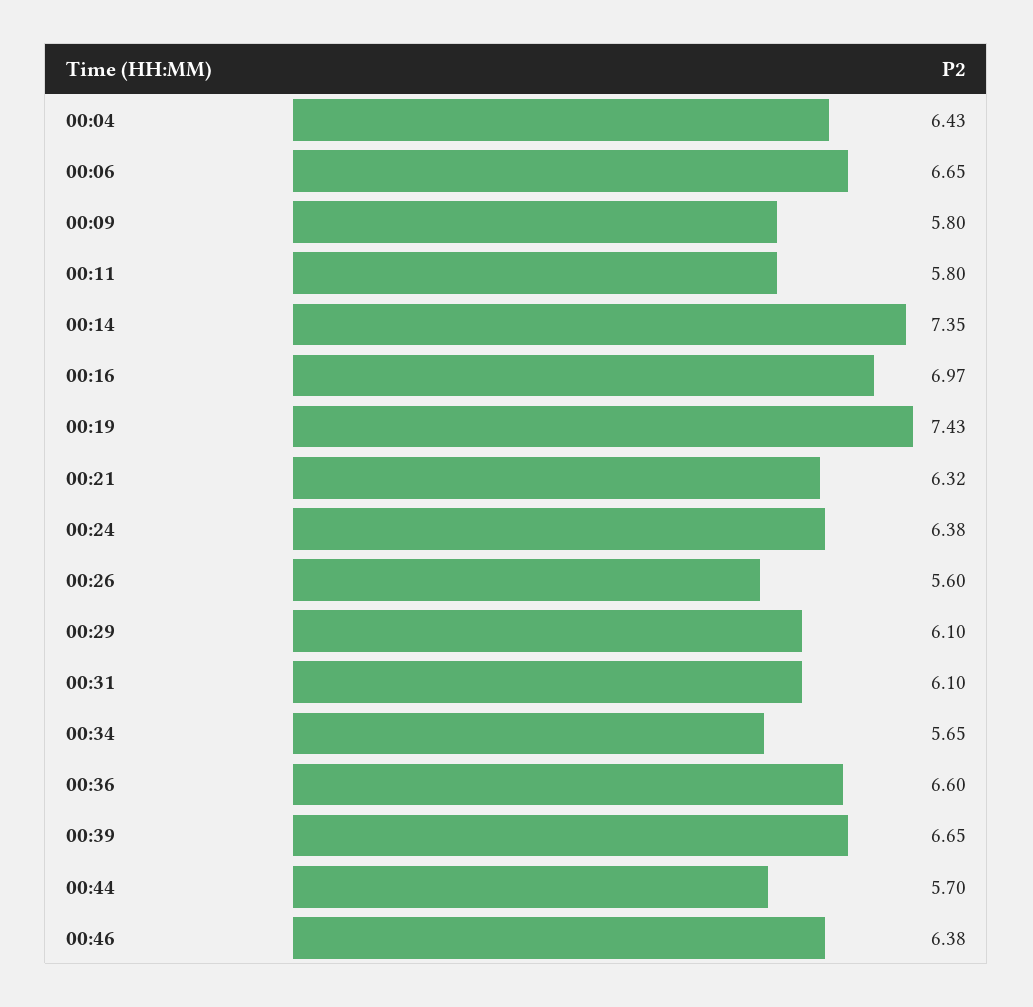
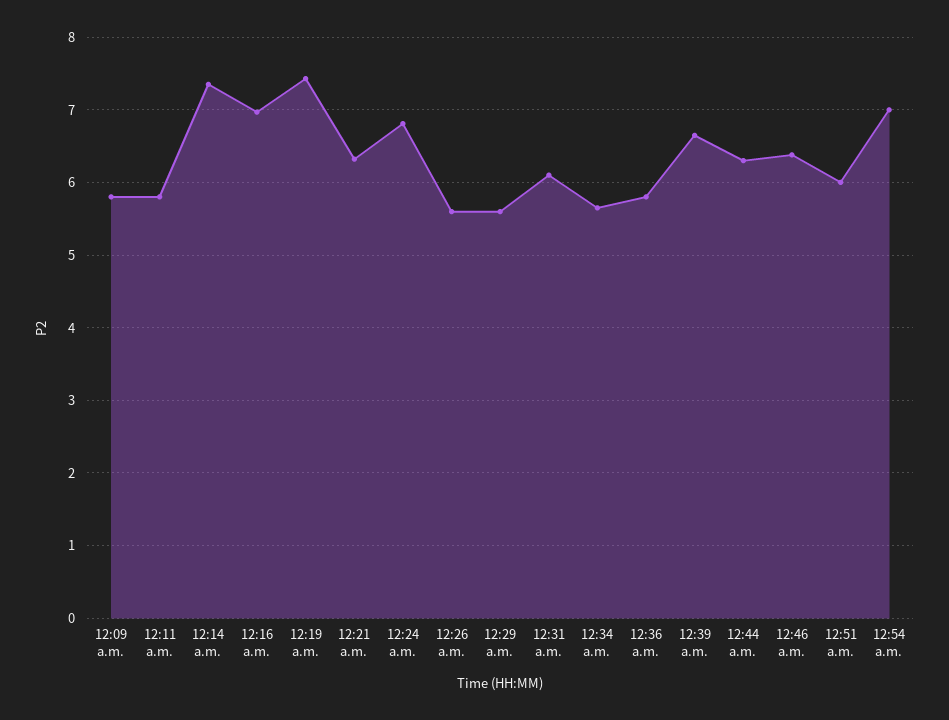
00:04: 6.43 -> none
00:06: 6.65 -> none
00:24: 6.38 -> 6.8
00:29: 6.1 -> 5.6
00:36: 6.6 -> 5.8
00:44: 5.7 -> 6.3
12:51 a.m.: none -> 6
12:54 a.m.: none -> 7

